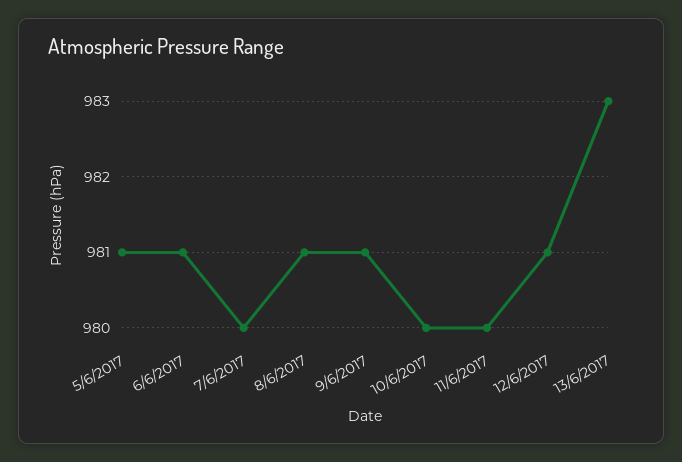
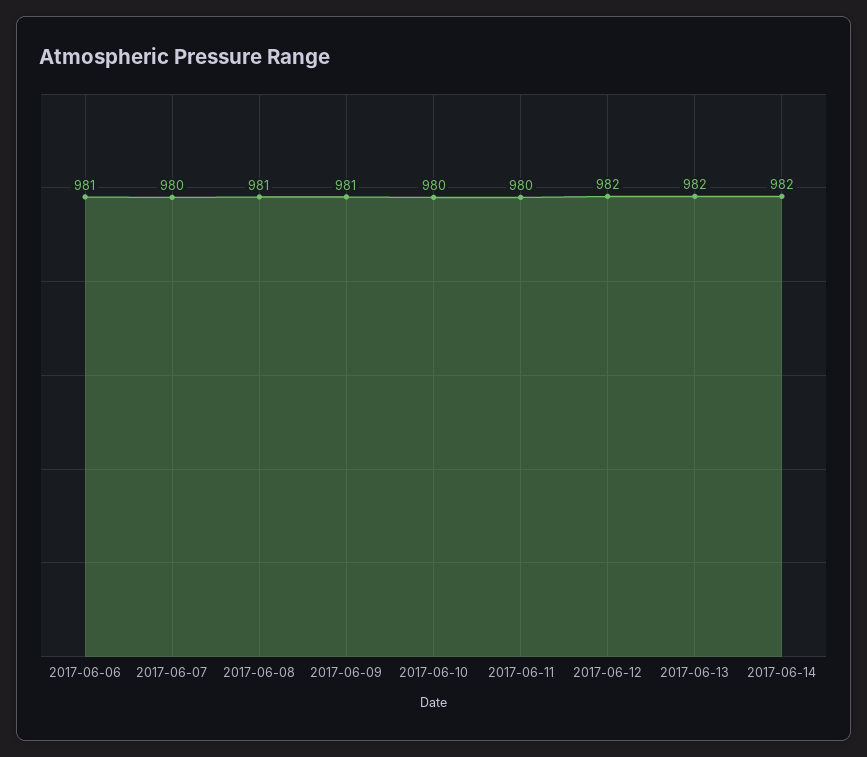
5/6/2017: 981 -> none
12/6/2017: 981 -> 982
13/6/2017: 983 -> 982
2017-06-14: none -> 982

